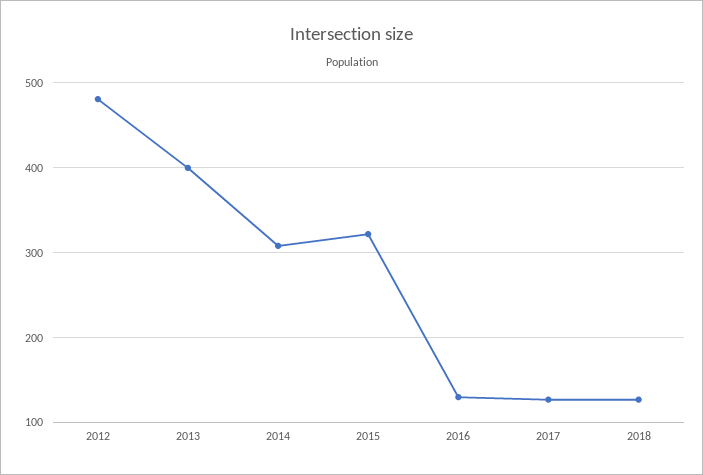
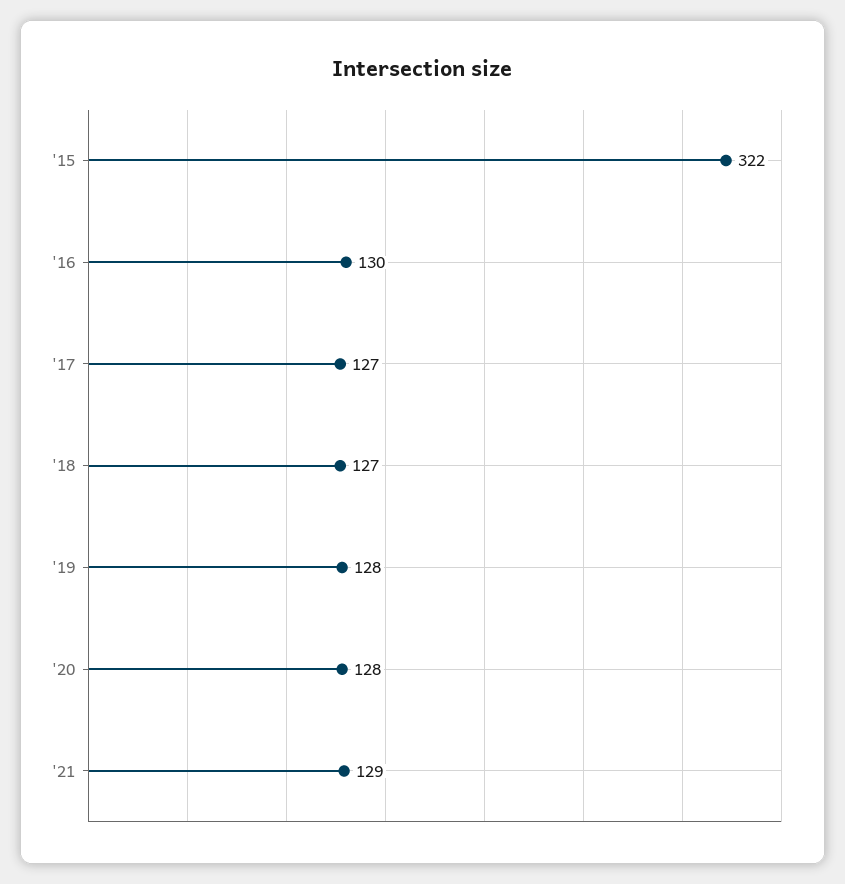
2012: 480 -> none
2013: 400 -> none
2014: 310 -> none
'19: none -> 128
'20: none -> 128
'21: none -> 129

